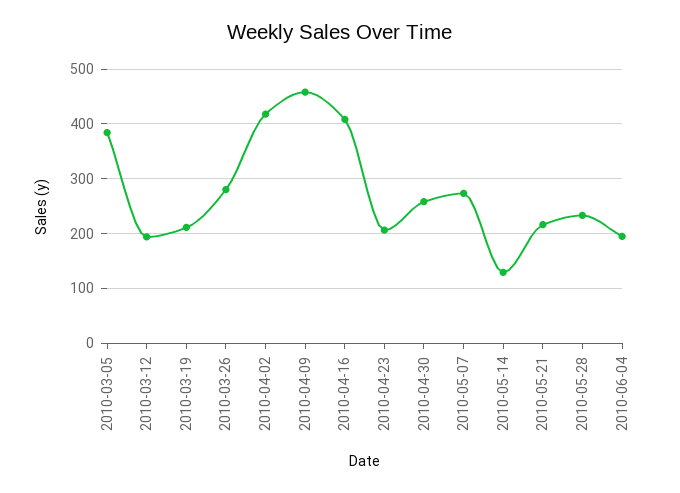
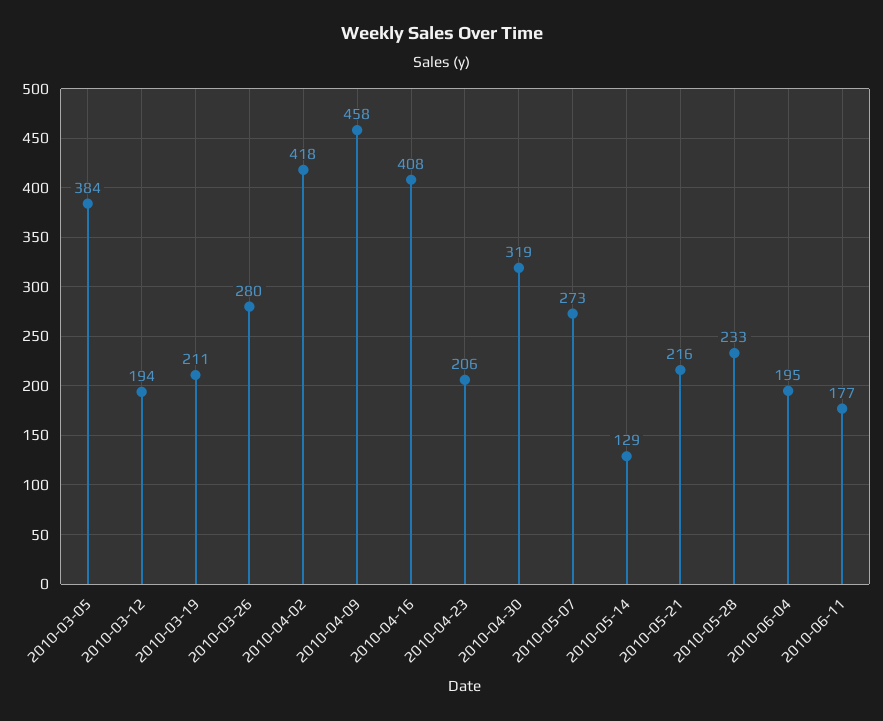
2010-04-30: 260 -> 319
2010-06-11: none -> 177

